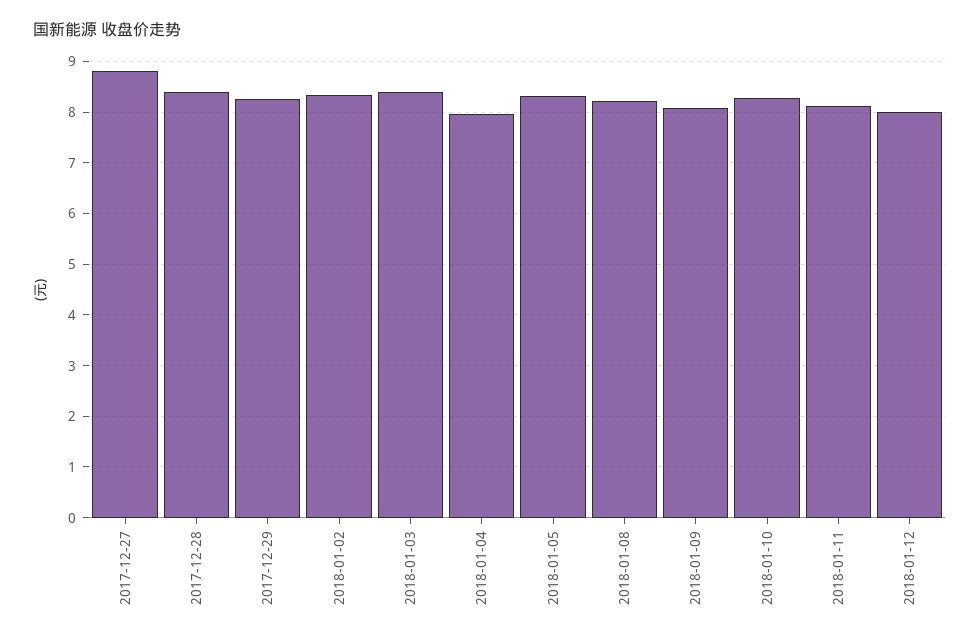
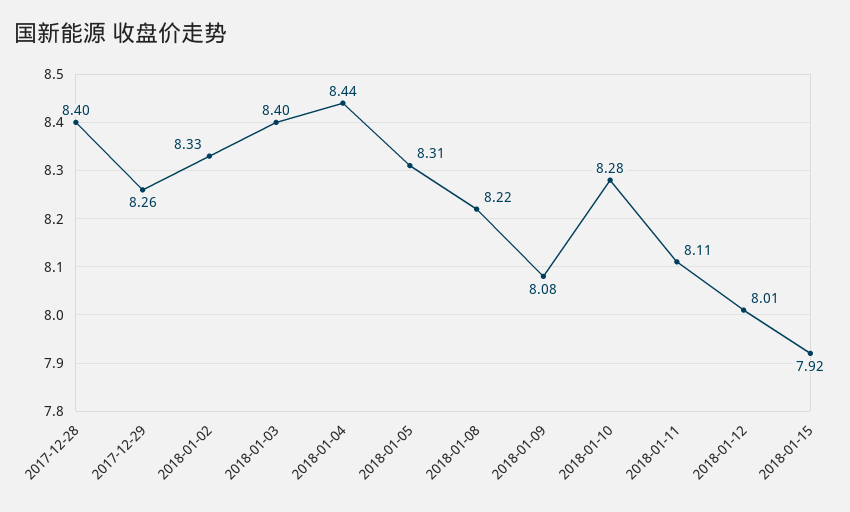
2017-12-27: 8.8 -> none
2018-01-04: 8 -> 8.44
2018-01-15: none -> 7.92

